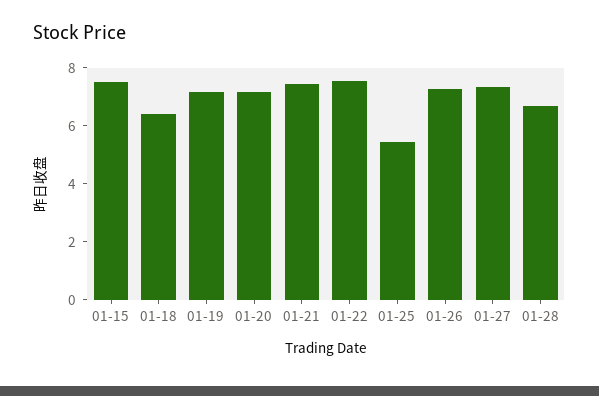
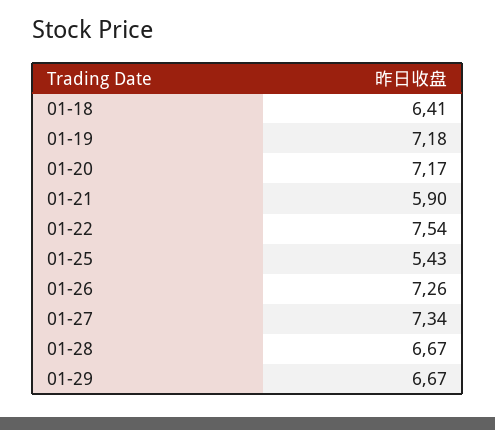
01-15: 7.5 -> none
01-21: 7.5 -> 5.9
01-29: none -> 6.67

